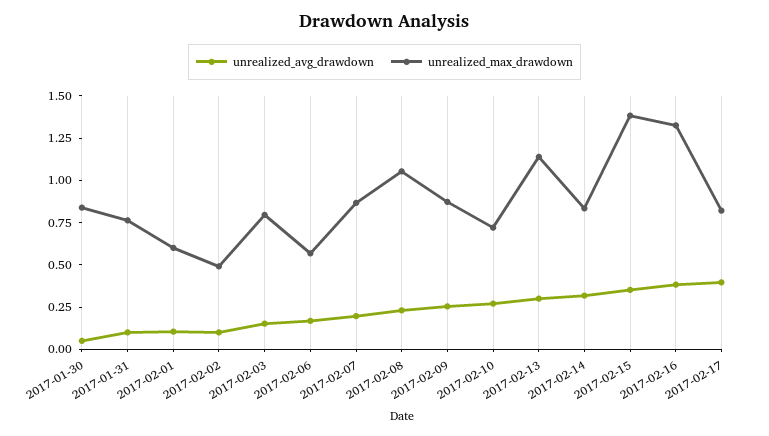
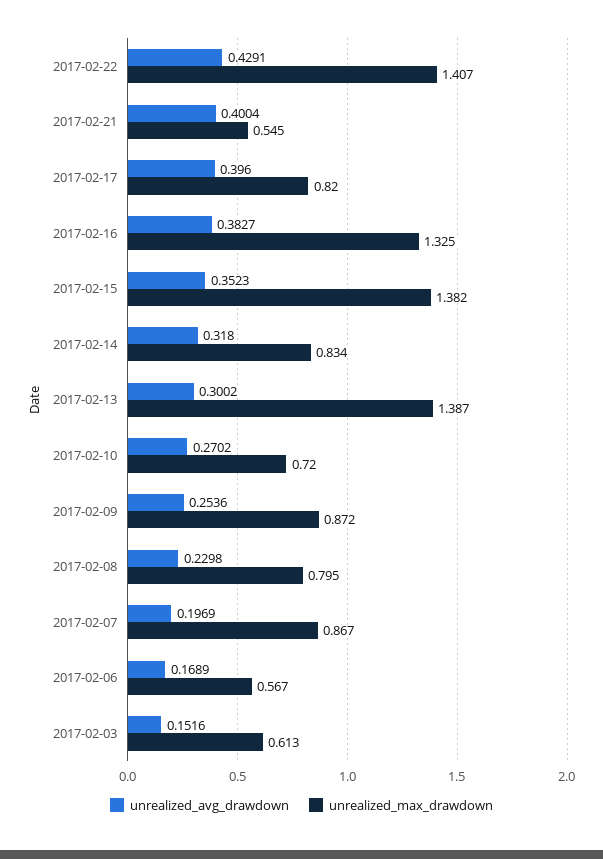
unrealized_avg_drawdown, 2017-01-30: 0.05 -> none
unrealized_max_drawdown, 2017-01-30: 0.85 -> none
unrealized_avg_drawdown, 2017-01-31: 0.1 -> none
unrealized_max_drawdown, 2017-01-31: 0.75 -> none
unrealized_avg_drawdown, 2017-02-01: 0.1 -> none
unrealized_max_drawdown, 2017-02-01: 0.6 -> none
unrealized_avg_drawdown, 2017-02-02: 0.1 -> none
unrealized_max_drawdown, 2017-02-02: 0.5 -> none
unrealized_max_drawdown, 2017-02-03: 0.8 -> 0.613
unrealized_max_drawdown, 2017-02-08: 1.05 -> 0.795
unrealized_max_drawdown, 2017-02-13: 1.15 -> 1.387
unrealized_avg_drawdown, 2017-02-22: none -> 0.4291
unrealized_max_drawdown, 2017-02-22: none -> 1.407
unrealized_avg_drawdown, 2017-02-21: none -> 0.4004
unrealized_max_drawdown, 2017-02-21: none -> 0.545

